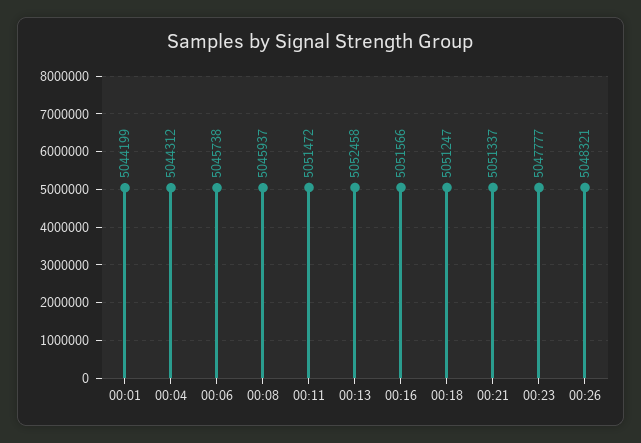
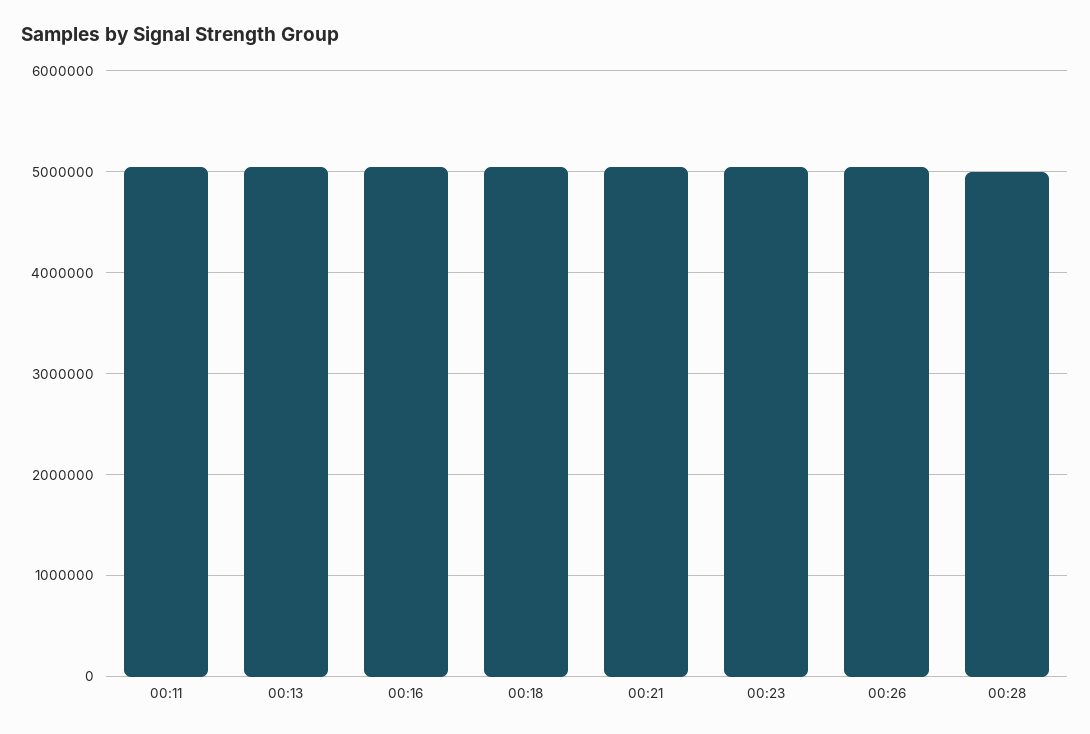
00:01: 5044199 -> none
00:04: 5044312 -> none
00:06: 5045738 -> none
00:08: 5045937 -> none
00:28: none -> 5000000

